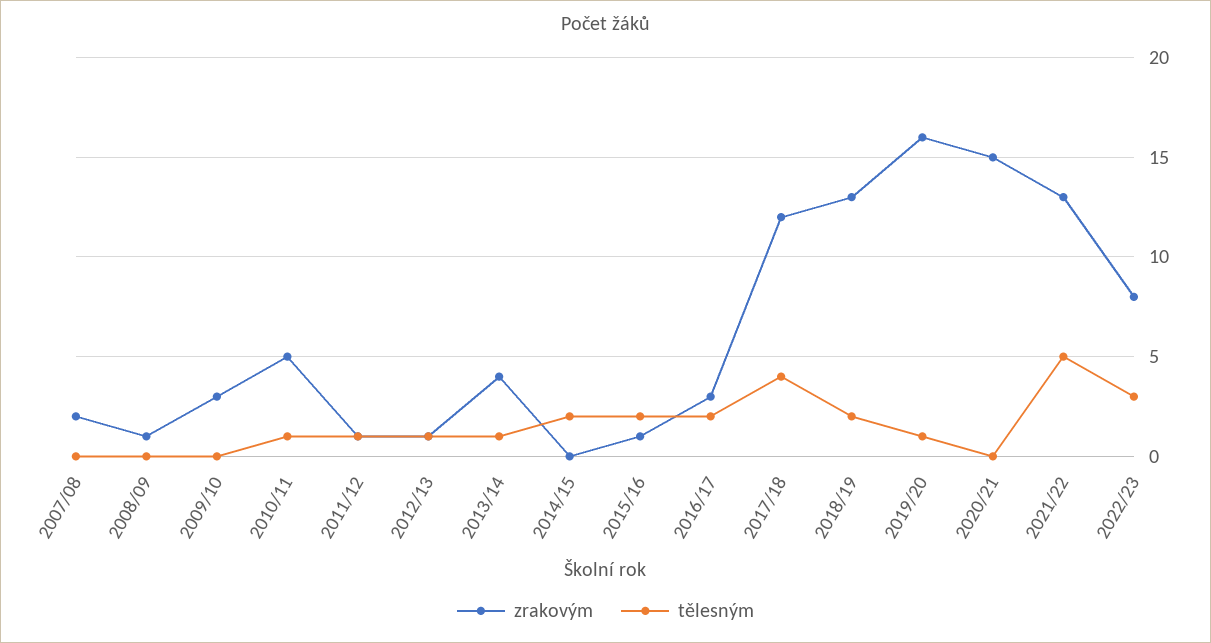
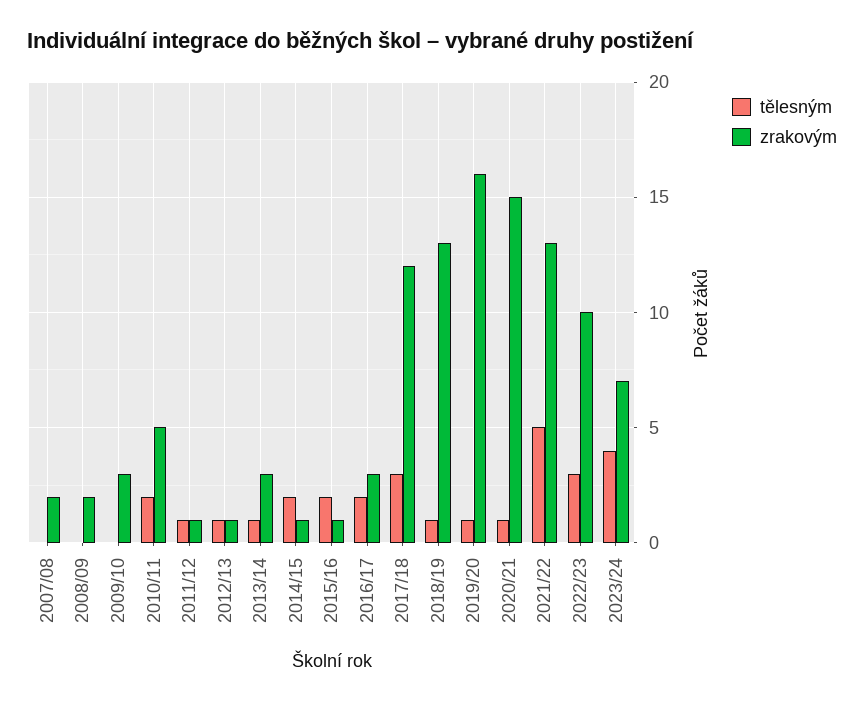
zrakovým, 2008/09: 1 -> 2
tělesným, 2010/11: 1 -> 2
zrakovým, 2013/14: 4 -> 3
zrakovým, 2014/15: 0 -> 1
tělesným, 2017/18: 4 -> 3
tělesným, 2018/19: 2 -> 1
tělesným, 2020/21: 0 -> 1
zrakovým, 2022/23: 8 -> 10
tělesným, 2023/24: none -> 4
zrakovým, 2023/24: none -> 7

